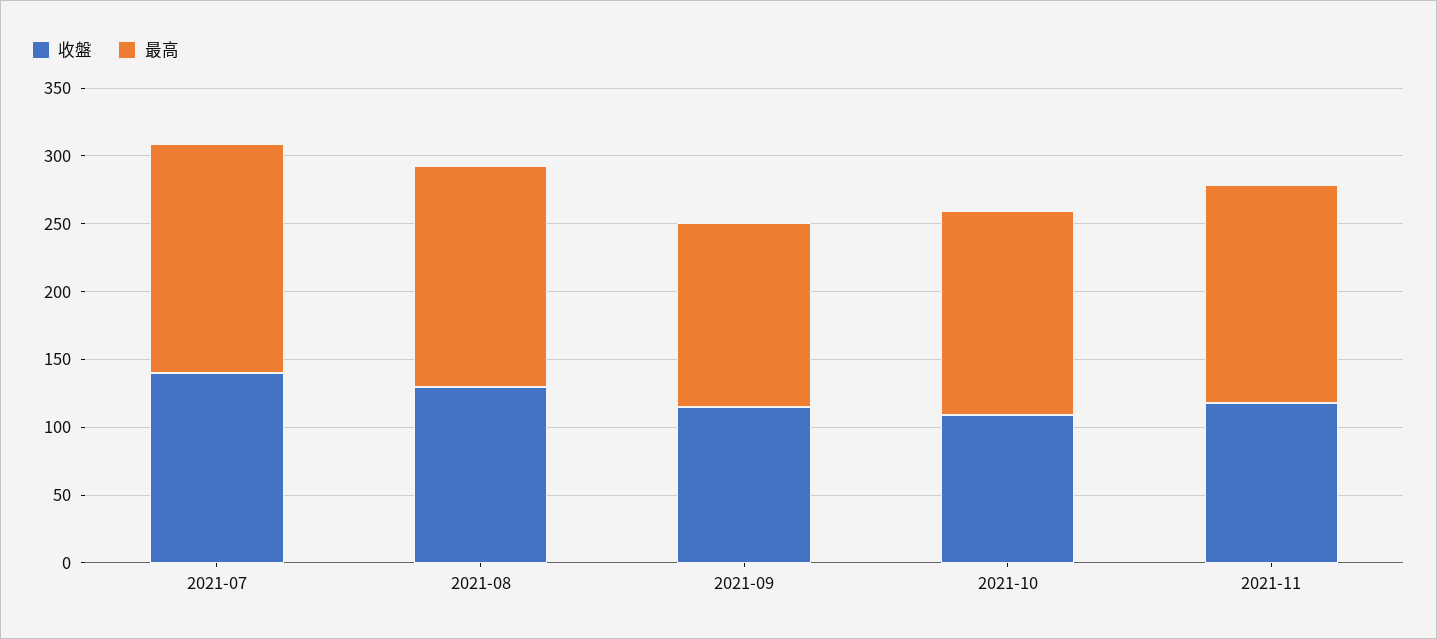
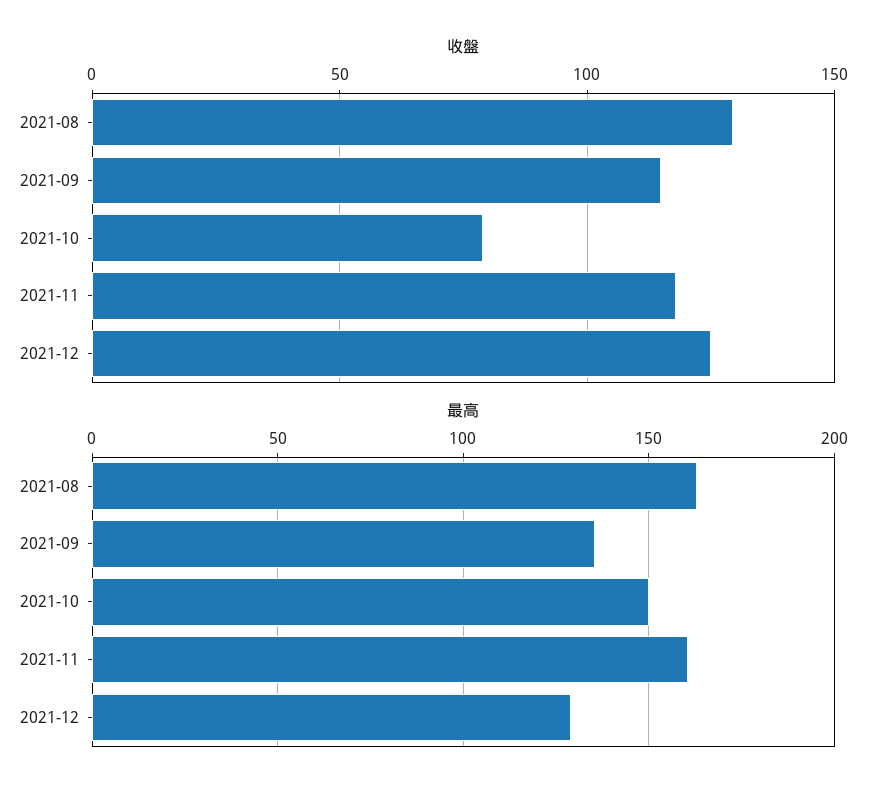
收盤, 2021-07: 140 -> none
最高, 2021-07: 170 -> none
收盤, 2021-10: 110 -> 80
收盤, 2021-12: none -> 125
最高, 2021-12: none -> 130

